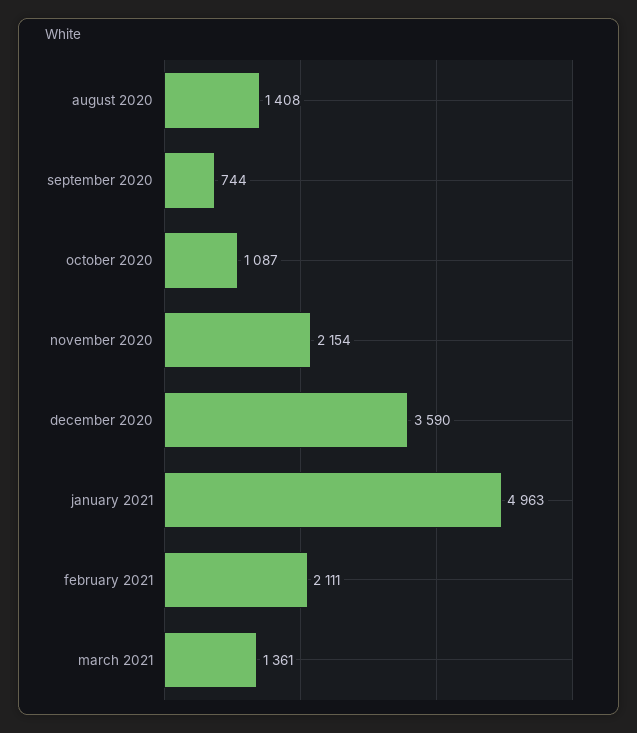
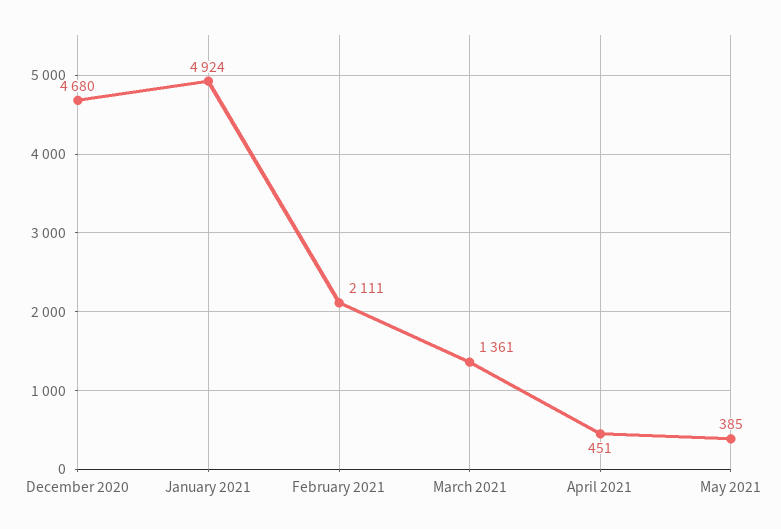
august 2020: 1408 -> none
september 2020: 744 -> none
october 2020: 1087 -> none
november 2020: 2154 -> none
december 2020: 3590 -> 4680
january 2021: 4963 -> 4924
April 2021: none -> 451
May 2021: none -> 385

